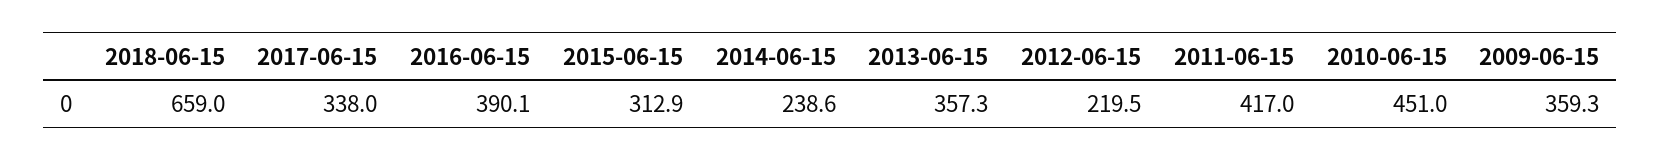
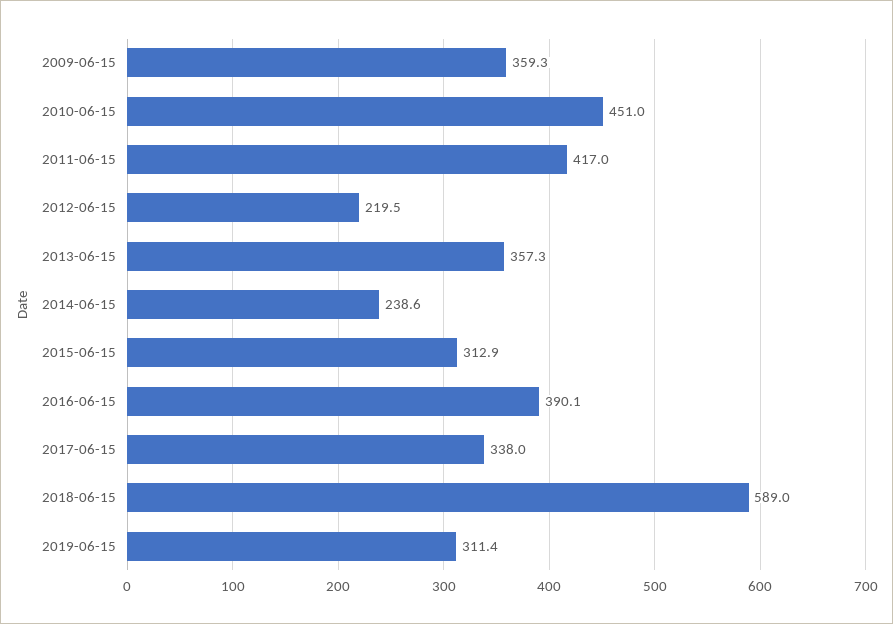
2018-06-15: 659 -> 589
2019-06-15: none -> 311.4

